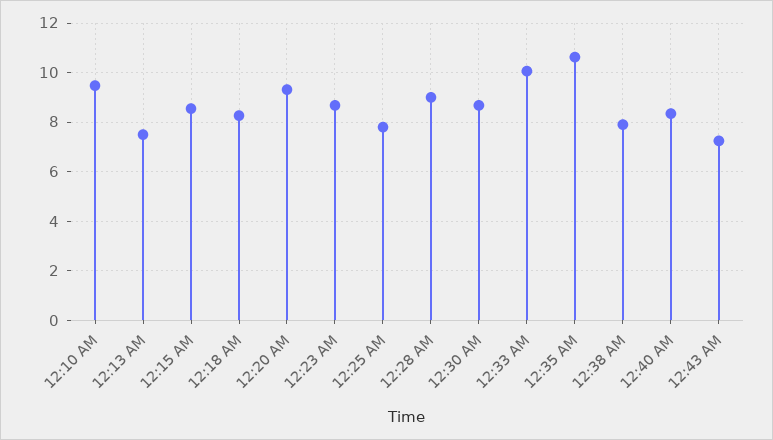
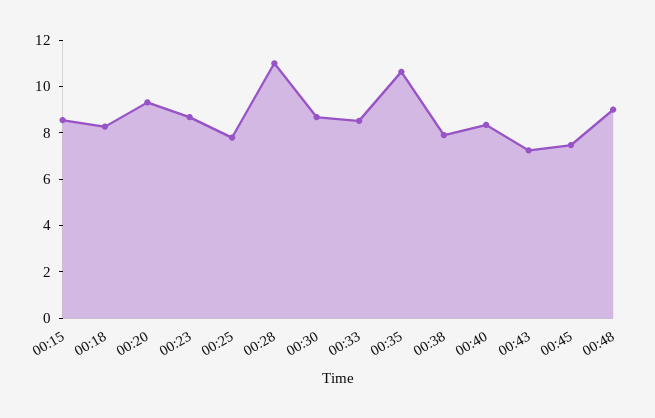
12:10 AM: 9.5 -> none
12:13 AM: 7.5 -> none
12:28 AM: 9 -> 11
12:33 AM: 10 -> 8.5
00:45: none -> 7.5
00:48: none -> 9

